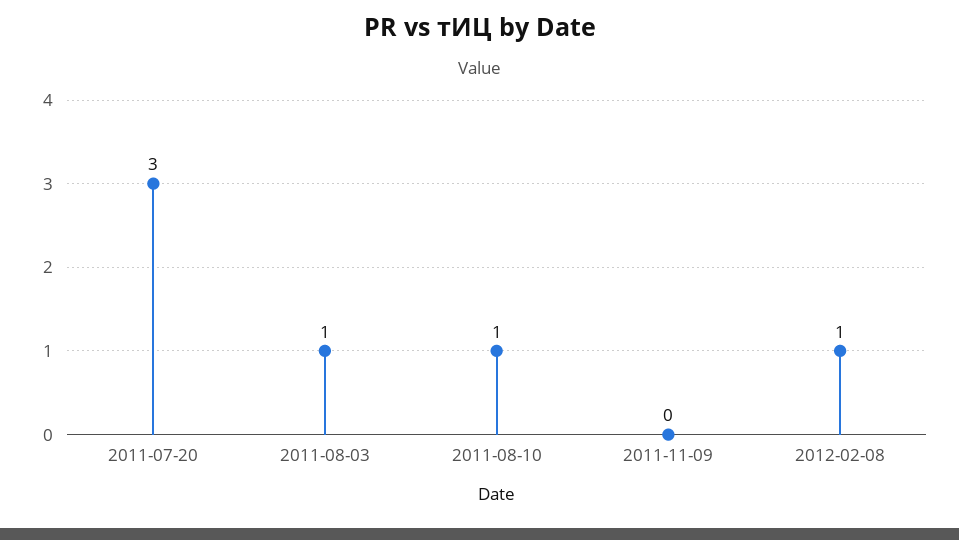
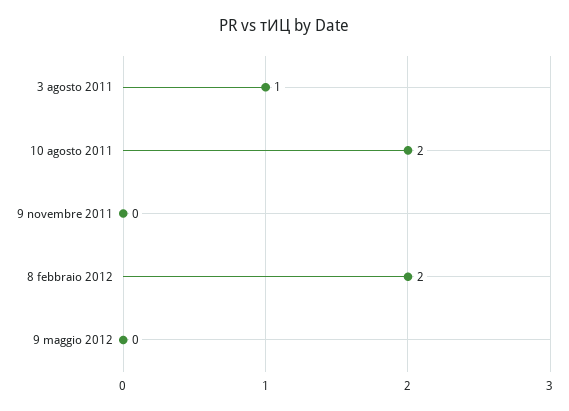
2011-07-20: 3 -> none
2011-08-10: 1 -> 2
2012-02-08: 1 -> 2
9 maggio 2012: none -> 0

